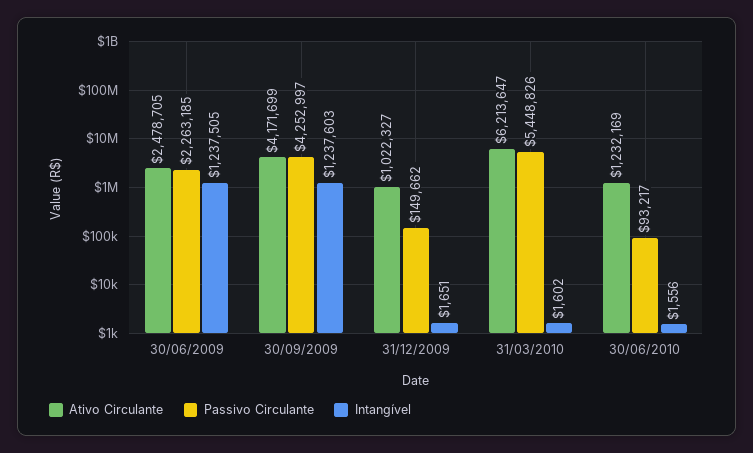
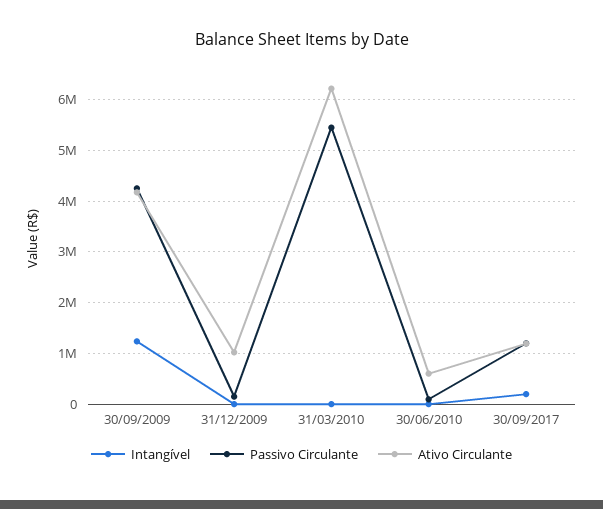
Ativo Circulante, 30/06/2009: 2478705 -> none
Passivo Circulante, 30/06/2009: 2263185 -> none
Intangível, 30/06/2009: 1237505 -> none
Ativo Circulante, 30/06/2010: 1232169 -> 600000
Intangível, 30/09/2017: none -> 200000
Passivo Circulante, 30/09/2017: none -> 1200000
Ativo Circulante, 30/09/2017: none -> 1200000

